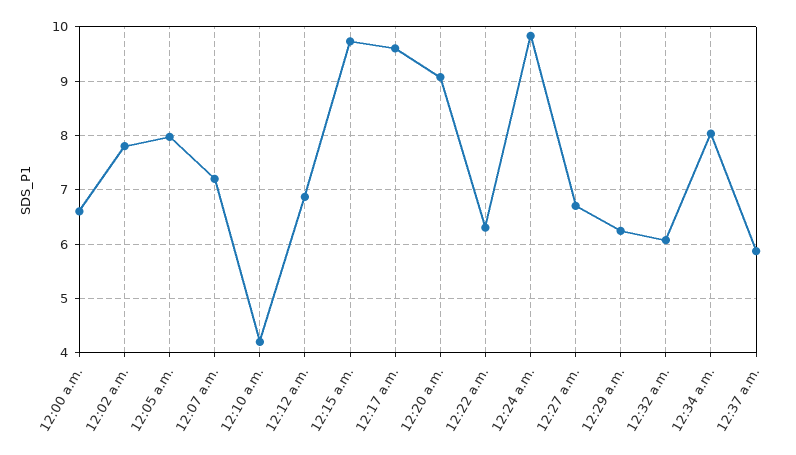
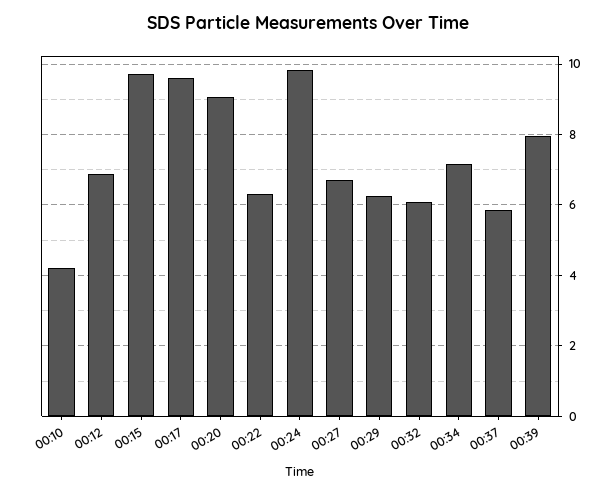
12:00 a.m.: 6.6 -> none
12:02 a.m.: 7.8 -> none
12:05 a.m.: 8 -> none
12:07 a.m.: 7.2 -> none
12:34 a.m.: 8 -> 7.2
00:39: none -> 8

